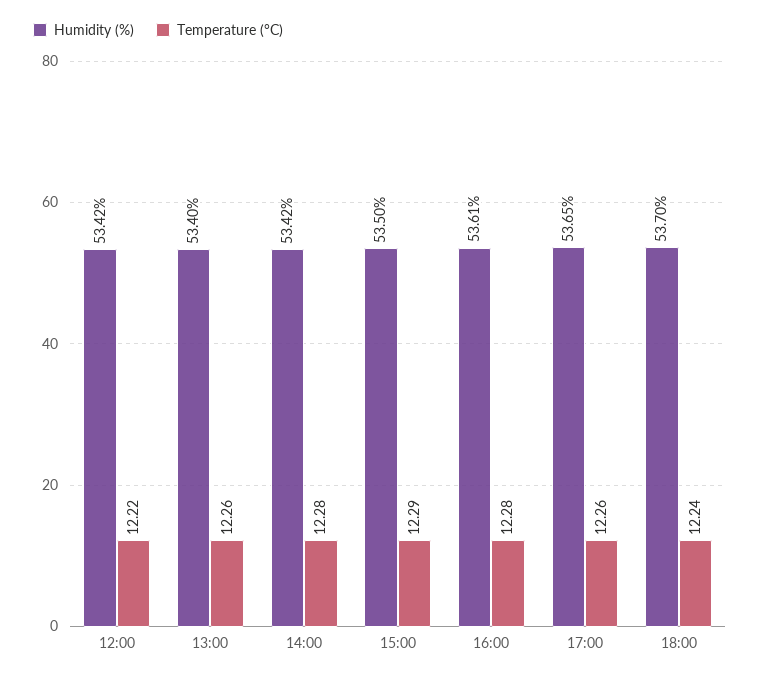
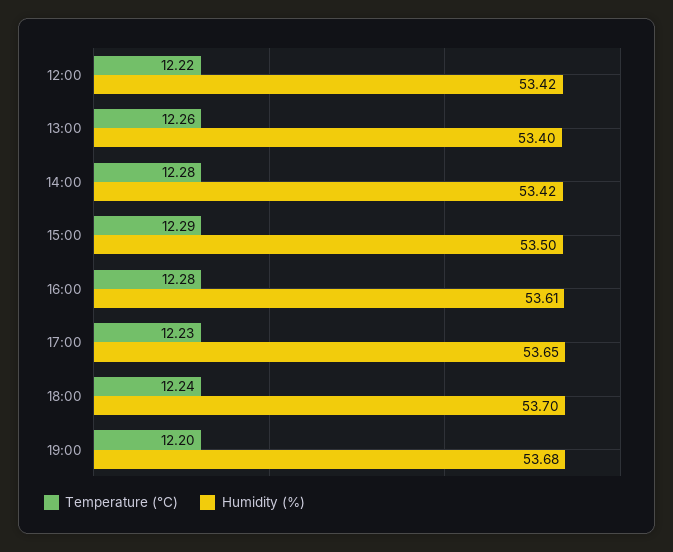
Temperature (°C), 17:00: 12.26 -> 12.23
Temperature (°C), 19:00: none -> 12.2
Humidity (%), 19:00: none -> 53.68

